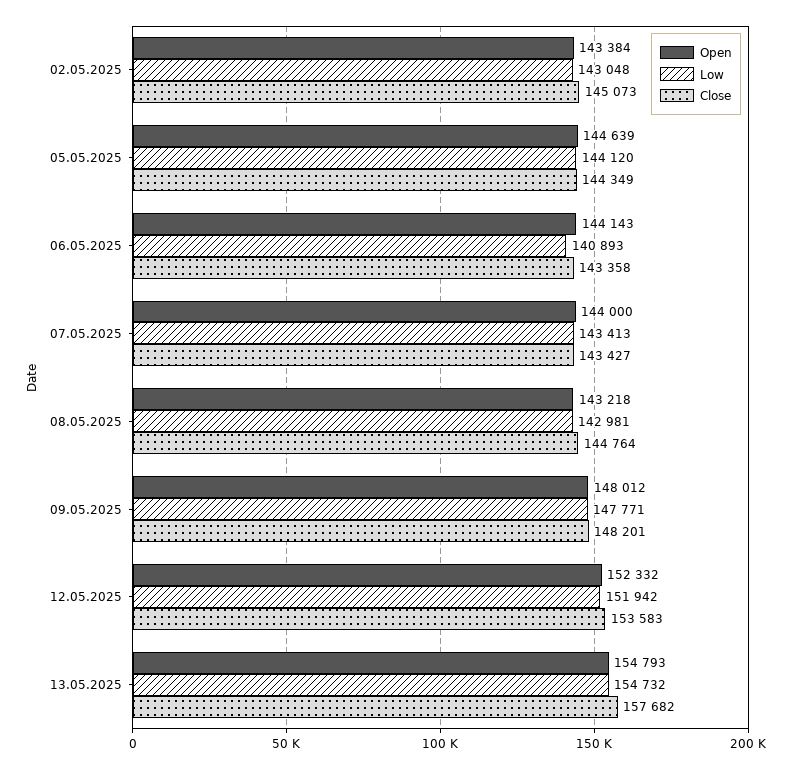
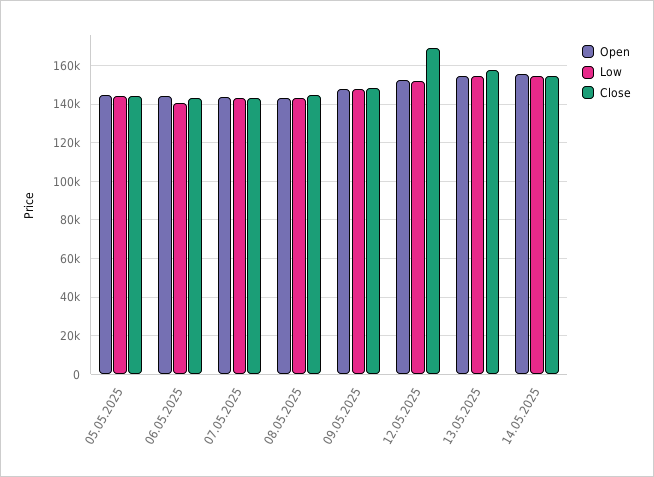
Open, 02.05.2025: 143384 -> none
Low, 02.05.2025: 143048 -> none
Close, 02.05.2025: 145073 -> none
Close, 12.05.2025: 153583 -> 170000
Open, 14.05.2025: none -> 155000
Low, 14.05.2025: none -> 155000
Close, 14.05.2025: none -> 155000

